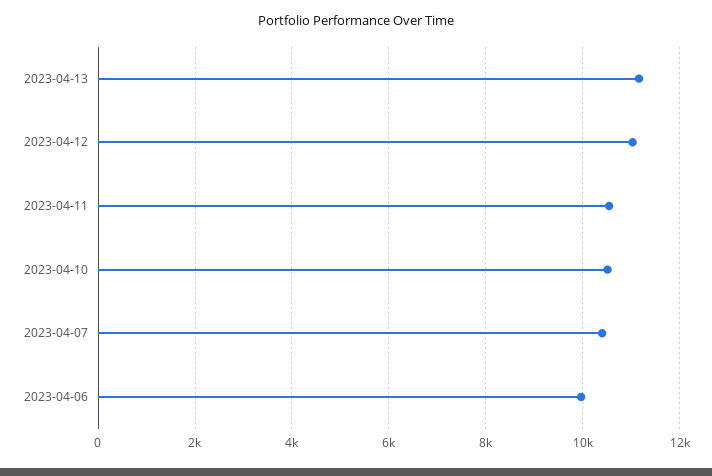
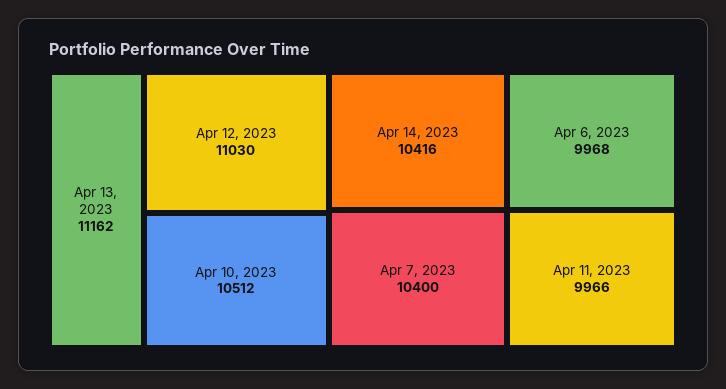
2023-04-11: 10600 -> 9966
Apr 14, 2023: none -> 10416

